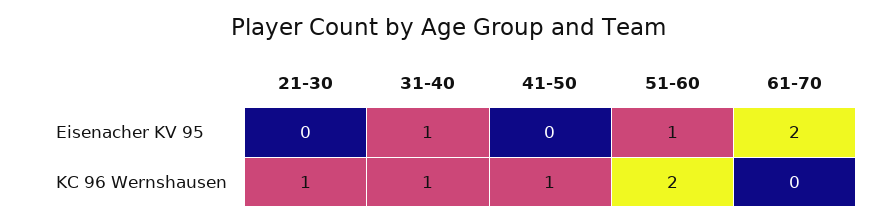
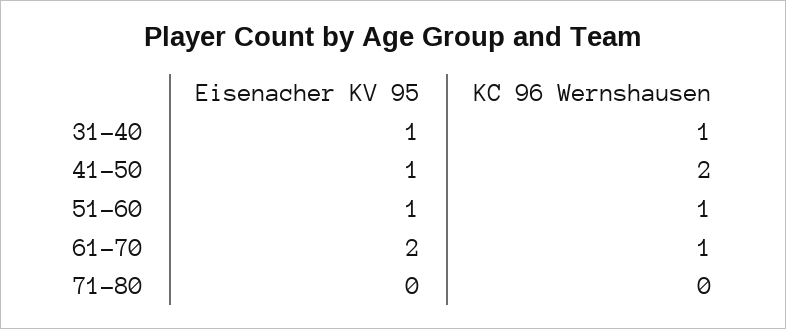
21-30, Eisenacher KV 95: 0 -> none
41-50, Eisenacher KV 95: 0 -> 1
21-30, KC 96 Wernshausen: 1 -> none
41-50, KC 96 Wernshausen: 1 -> 2
51-60, KC 96 Wernshausen: 2 -> 1
61-70, KC 96 Wernshausen: 0 -> 1
71-80, Eisenacher KV 95: none -> 0
71-80, KC 96 Wernshausen: none -> 0

